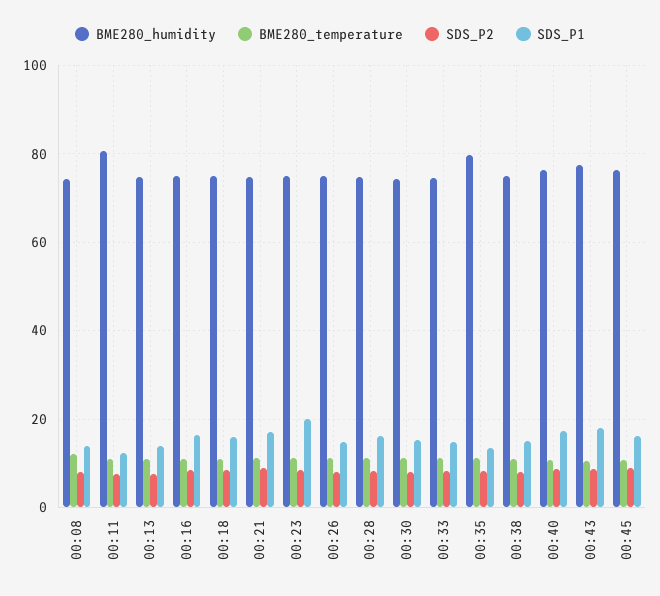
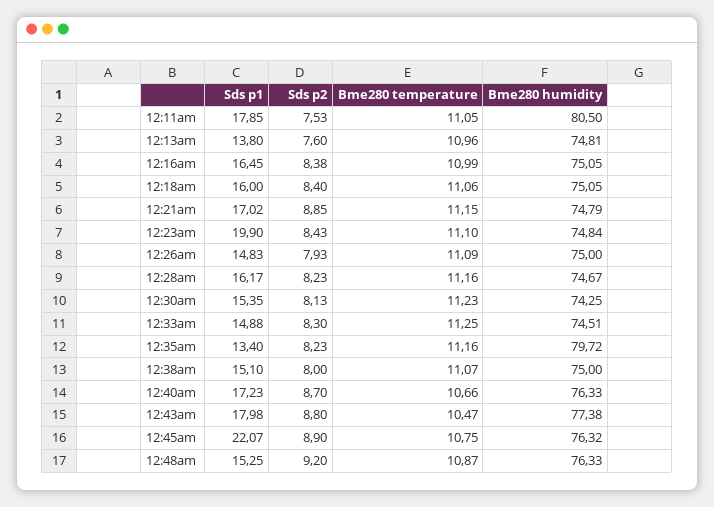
BME280_humidity, 00:08: 74 -> none
BME280_temperature, 00:08: 12 -> none
SDS_P2, 00:08: 8 -> none
SDS_P1, 00:08: 14 -> none
SDS_P1, 00:11: 12 -> 17.85
SDS_P1, 00:45: 16 -> 22.07
SDS_P1, 12:48am: none -> 15.25
SDS_P2, 12:48am: none -> 9.2
BME280_temperature, 12:48am: none -> 10.87
BME280_humidity, 12:48am: none -> 76.33

